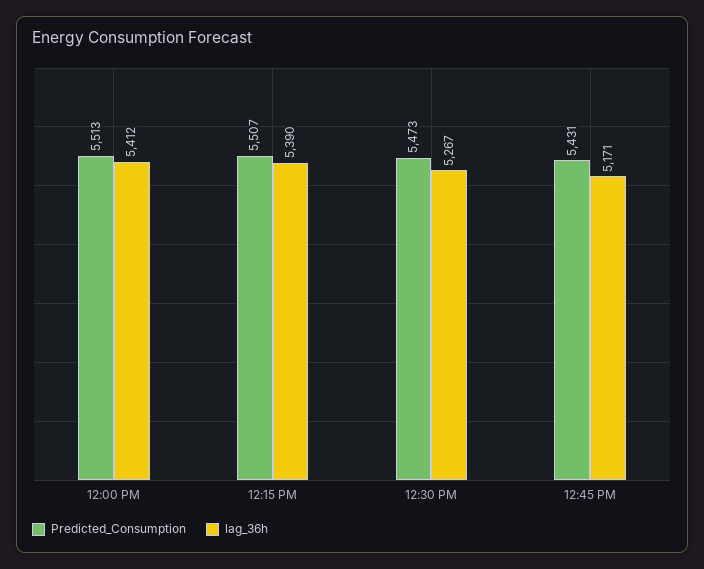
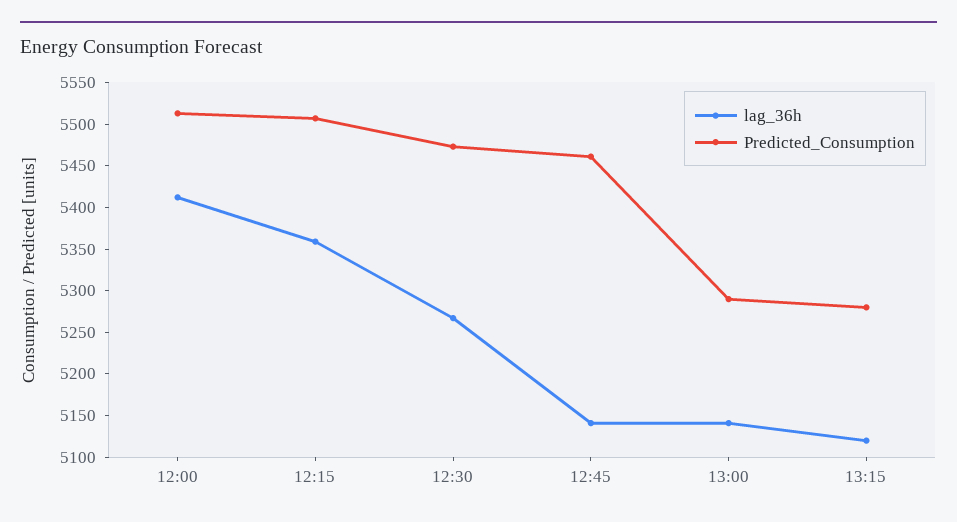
lag_36h, 12:15 PM: 5390 -> 5360
Predicted_Consumption, 12:45 PM: 5431 -> 5460
lag_36h, 12:45 PM: 5171 -> 5140
lag_36h, 13:00: none -> 5140
Predicted_Consumption, 13:00: none -> 5290
lag_36h, 13:15: none -> 5120
Predicted_Consumption, 13:15: none -> 5280

